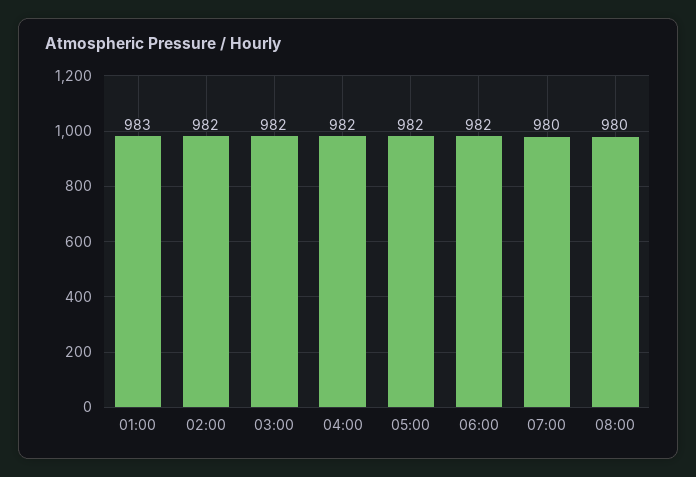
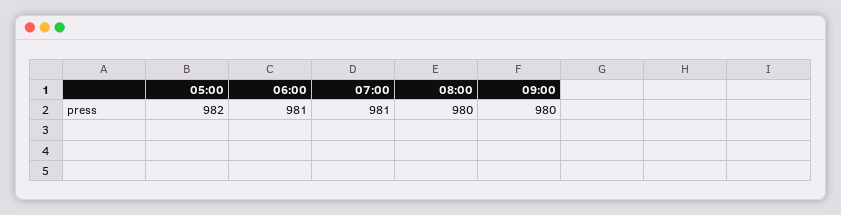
01:00: 983 -> none
02:00: 982 -> none
03:00: 982 -> none
04:00: 982 -> none
06:00: 982 -> 981
07:00: 980 -> 981
09:00: none -> 980

